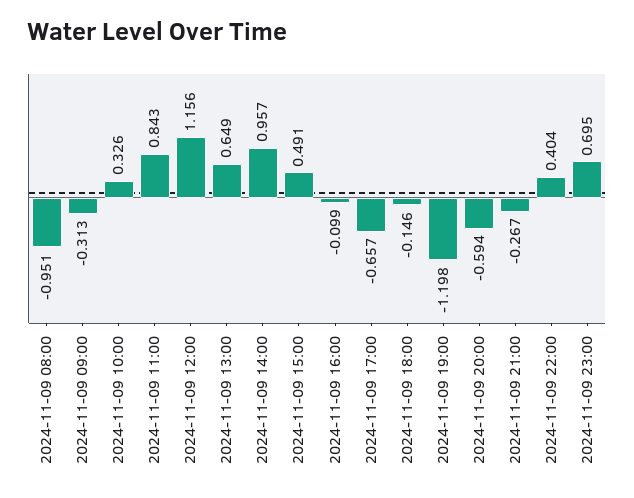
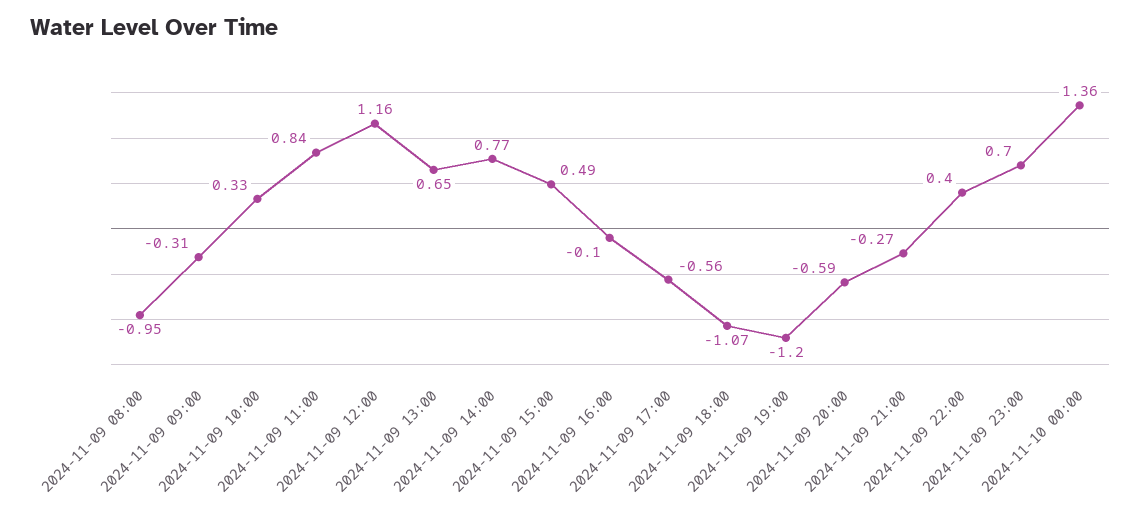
2024-11-09 14:00: 0.957 -> 0.77
2024-11-09 17:00: -0.657 -> -0.56
2024-11-09 18:00: -0.146 -> -1.07
2024-11-10 00:00: none -> 1.36

